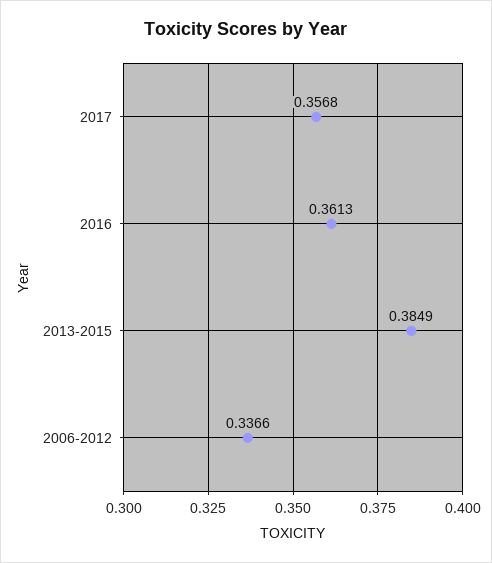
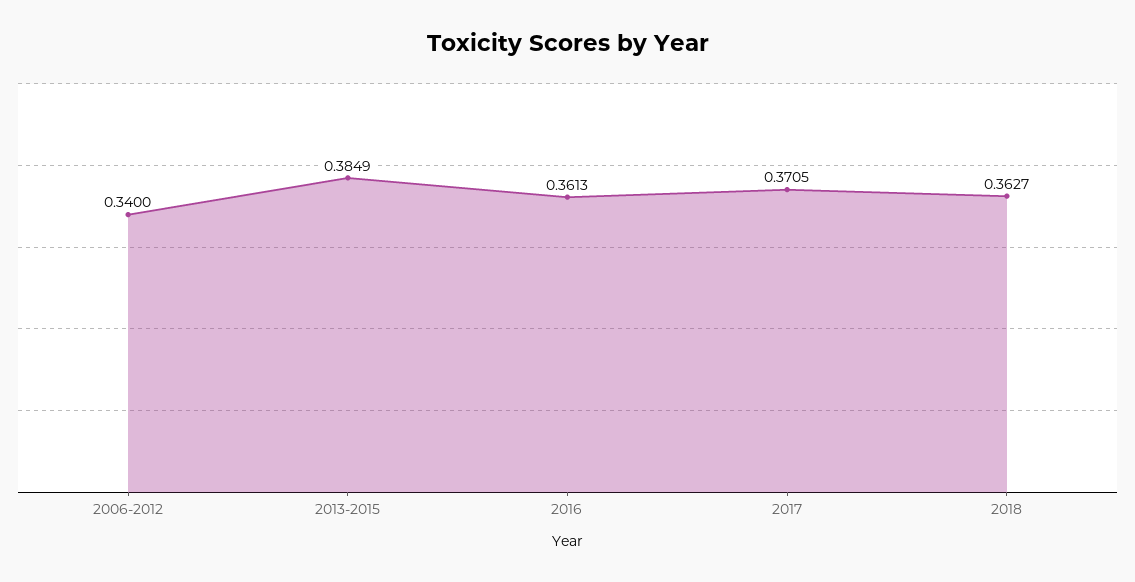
2017: 0.3568 -> 0.3705
2006-2012: 0.3366 -> 0.34
2018: none -> 0.3627

